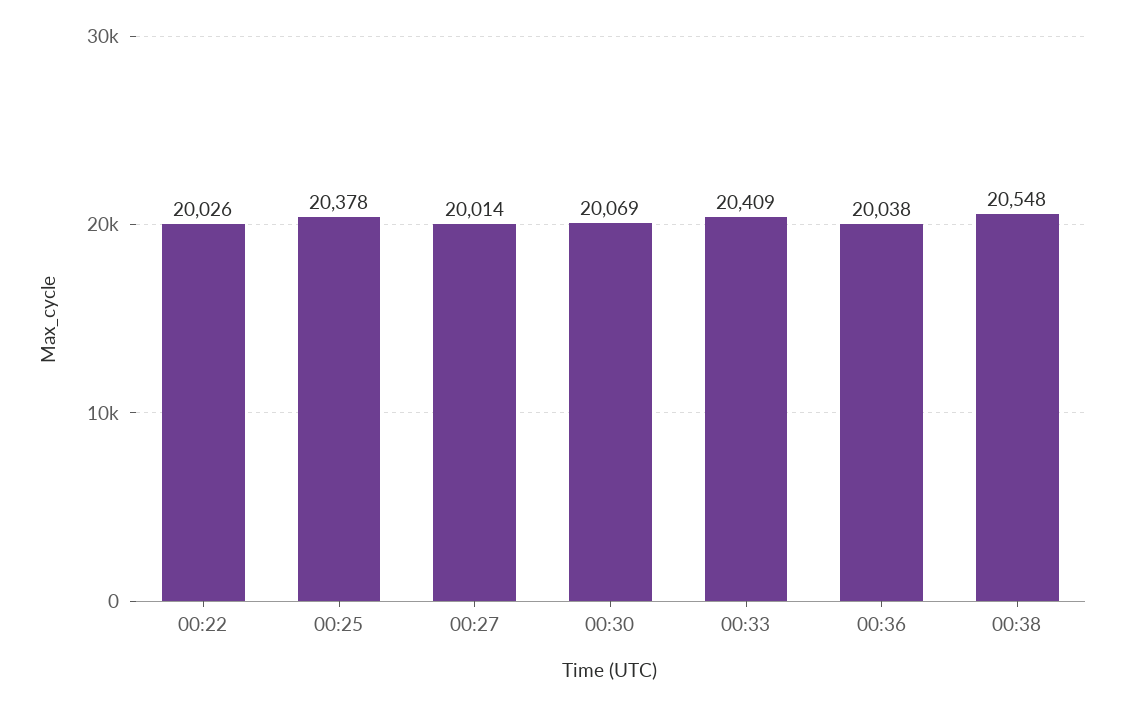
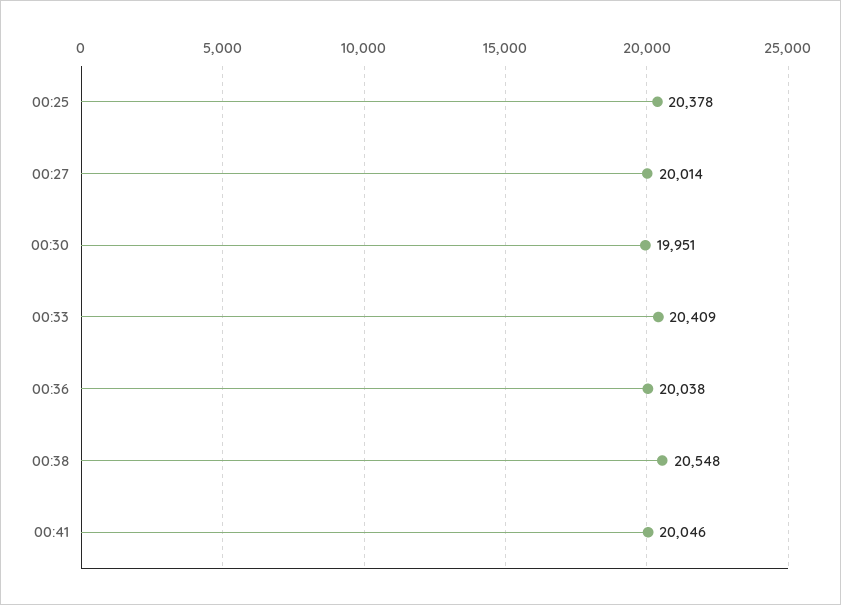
00:22: 20026 -> none
00:30: 20069 -> 19951
00:41: none -> 20046

